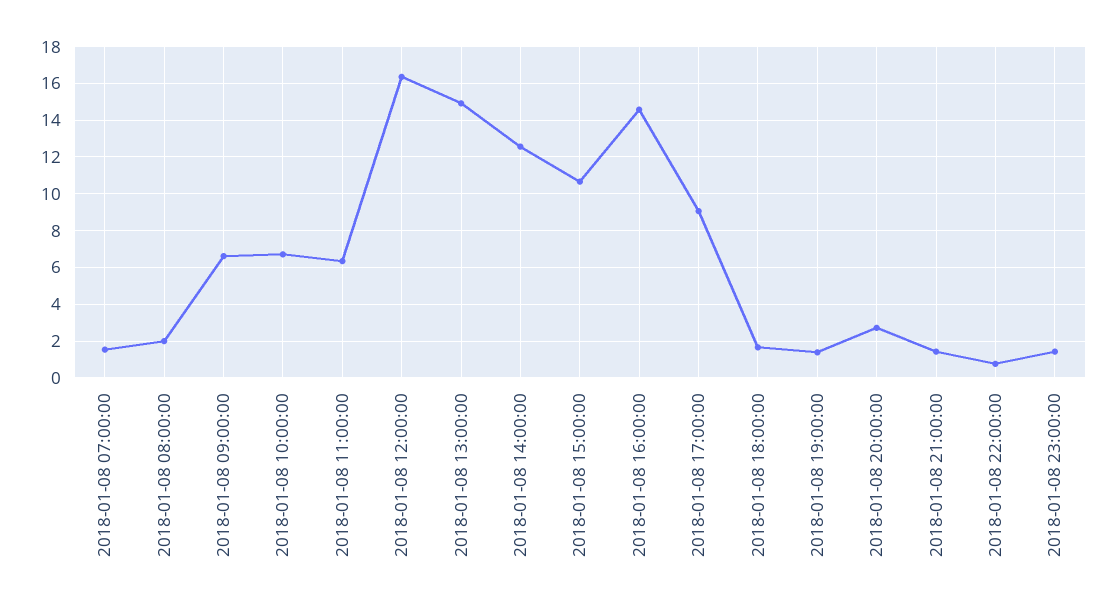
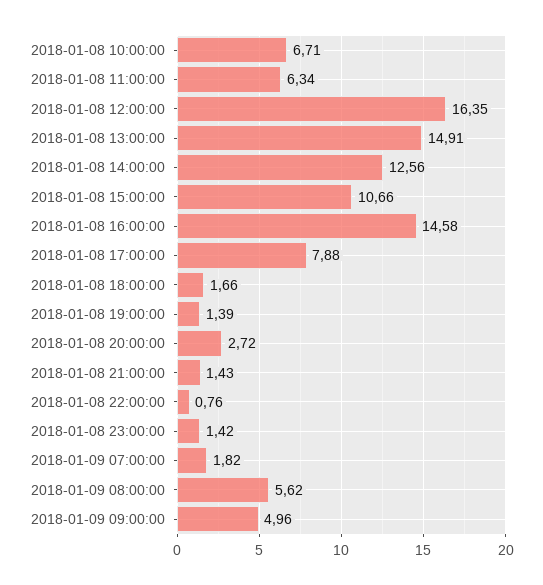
2018-01-08 07:00:00: 1.5 -> none
2018-01-08 08:00:00: 2 -> none
2018-01-08 09:00:00: 6.5 -> none
2018-01-08 17:00:00: 9 -> 7.88
2018-01-09 07:00:00: none -> 1.82
2018-01-09 08:00:00: none -> 5.62
2018-01-09 09:00:00: none -> 4.96

